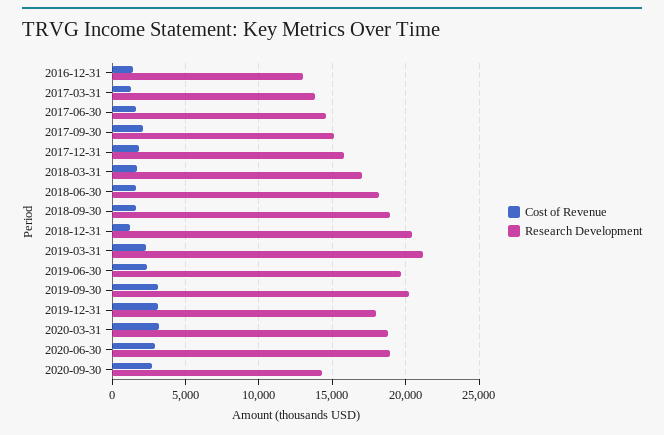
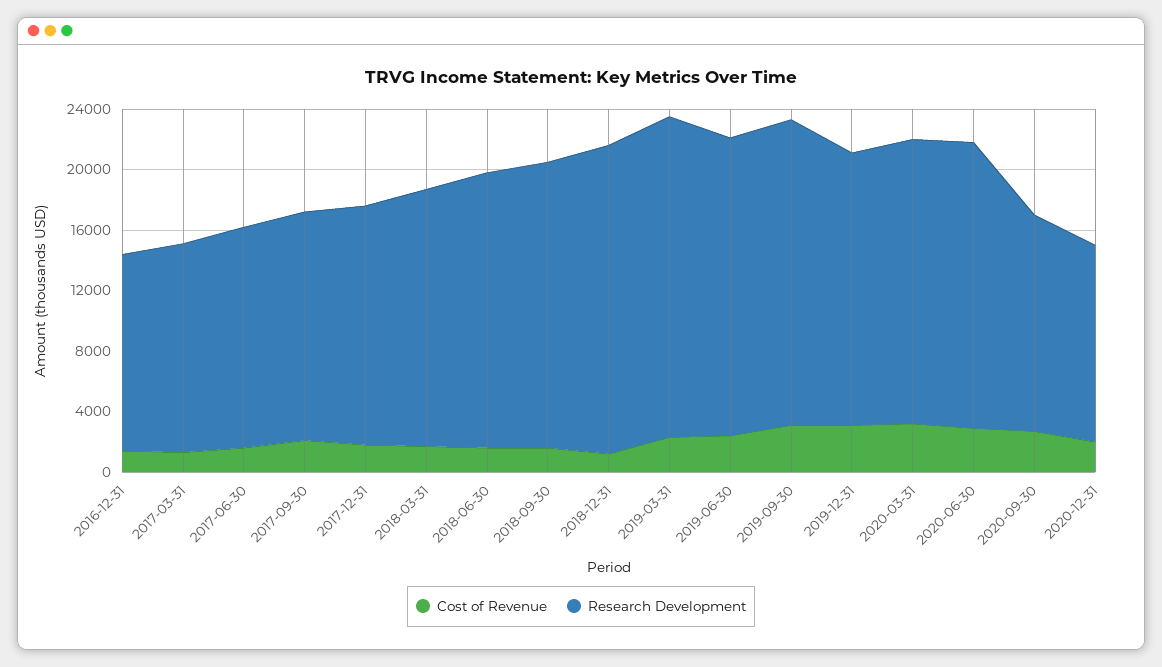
Cost of Revenue, 2020-12-31: none -> 2000
Research Development, 2020-12-31: none -> 13000

